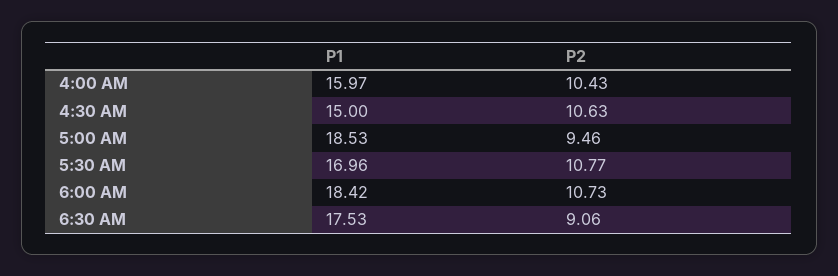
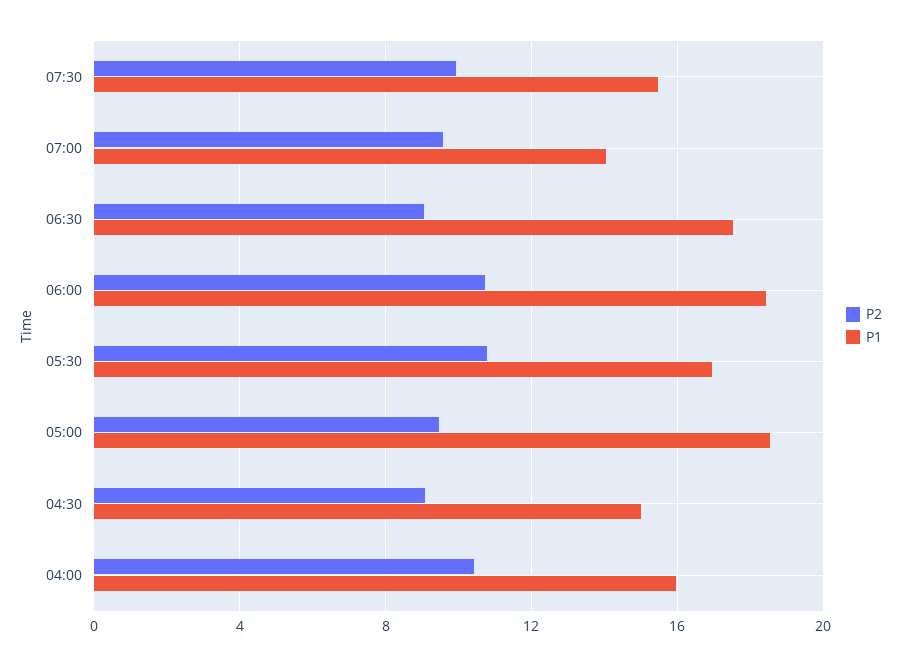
P2, 4:30 AM: 10.63 -> 9
P2, 07:30: none -> 10
P1, 07:30: none -> 15.5
P2, 07:00: none -> 9.5
P1, 07:00: none -> 14

